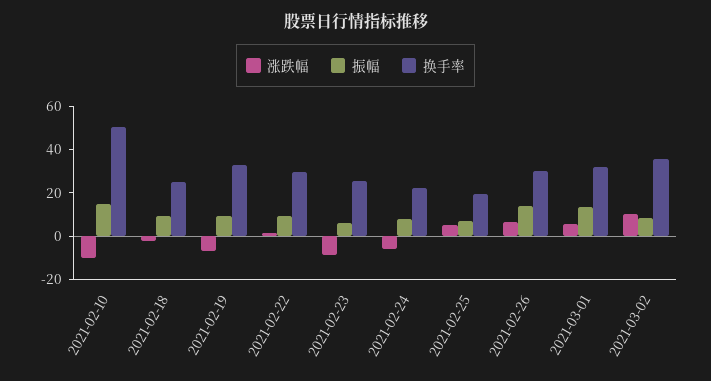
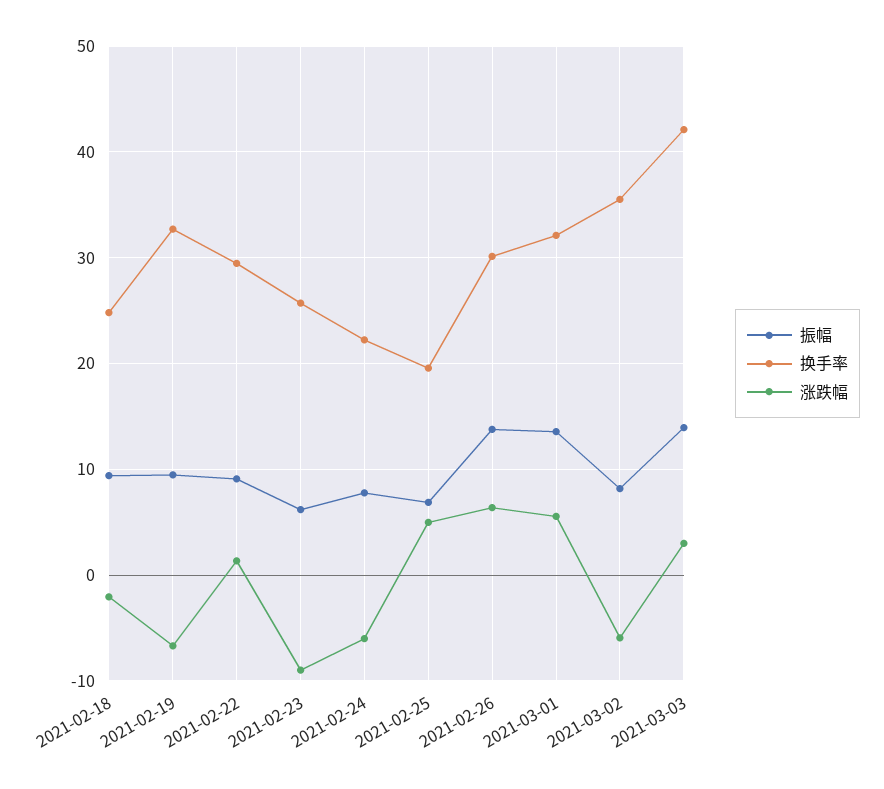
涨跌幅, 2021-02-10: -10 -> none
振幅, 2021-02-10: 15 -> none
换手率, 2021-02-10: 50 -> none
涨跌幅, 2021-03-02: 10 -> -6
振幅, 2021-03-03: none -> 14
换手率, 2021-03-03: none -> 42
涨跌幅, 2021-03-03: none -> 3

